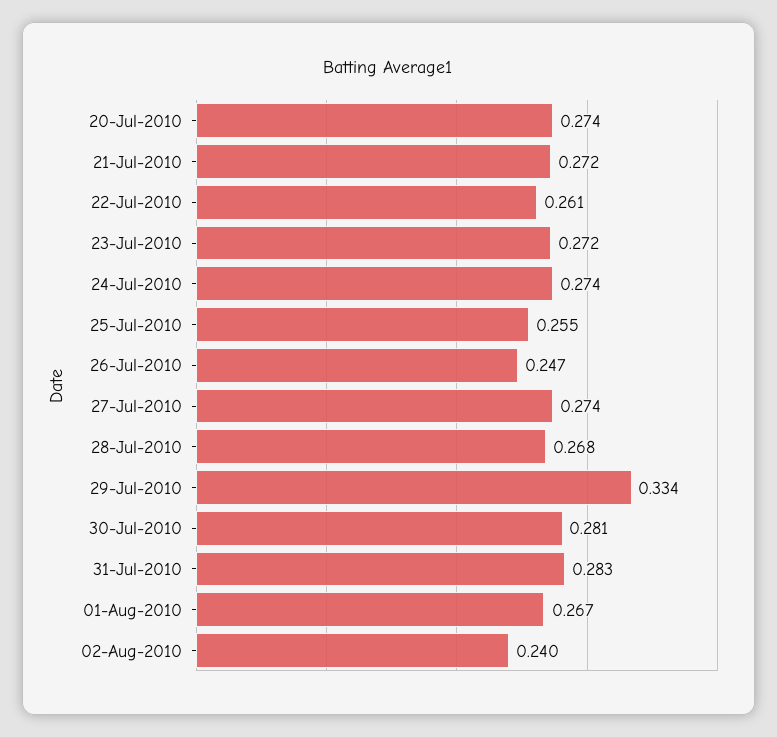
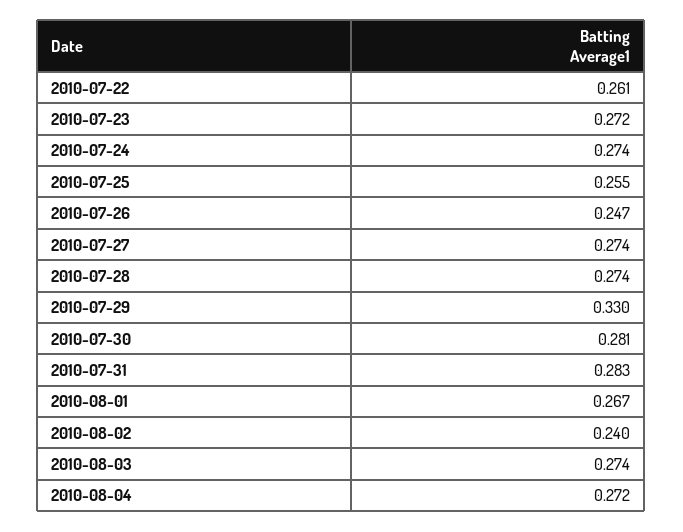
20-Jul-2010: 0.274 -> none
21-Jul-2010: 0.272 -> none
28-Jul-2010: 0.268 -> 0.274
29-Jul-2010: 0.334 -> 0.33
2010-08-03: none -> 0.274
2010-08-04: none -> 0.272

